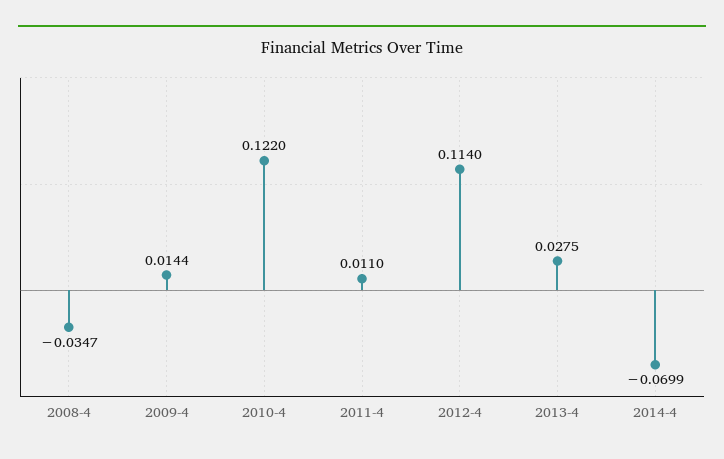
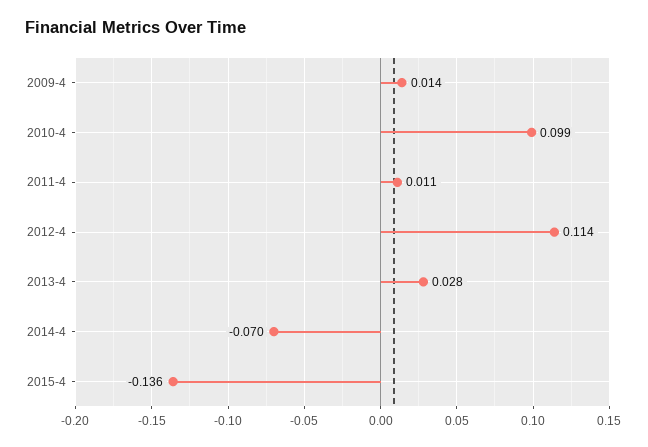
2008-4: -0.0347 -> none
2010-4: 0.122 -> 0.099
2015-4: none -> -0.136

